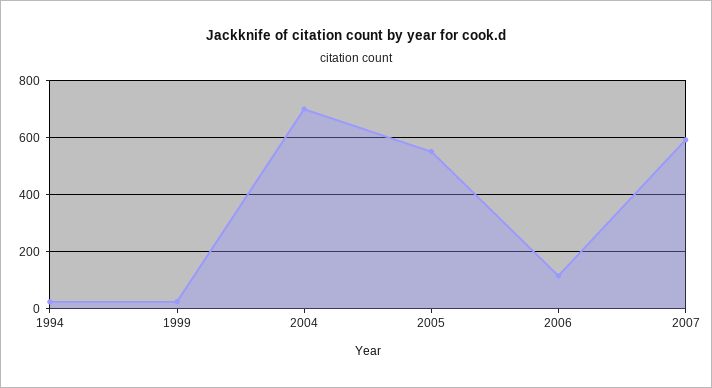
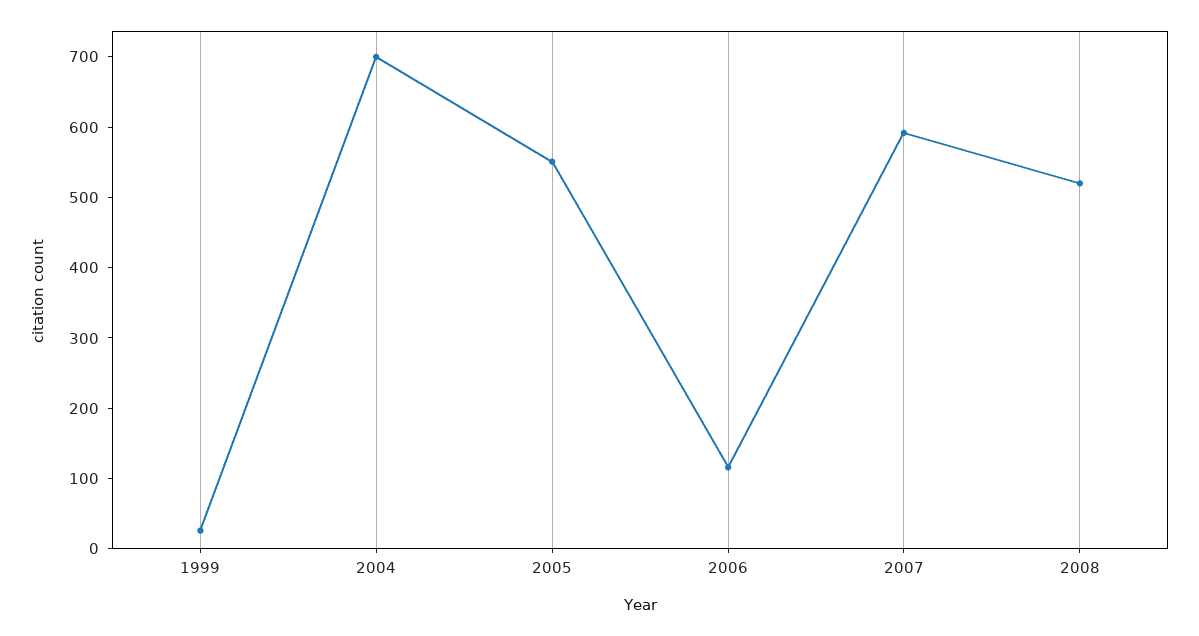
1994: 25 -> none
2008: none -> 520

